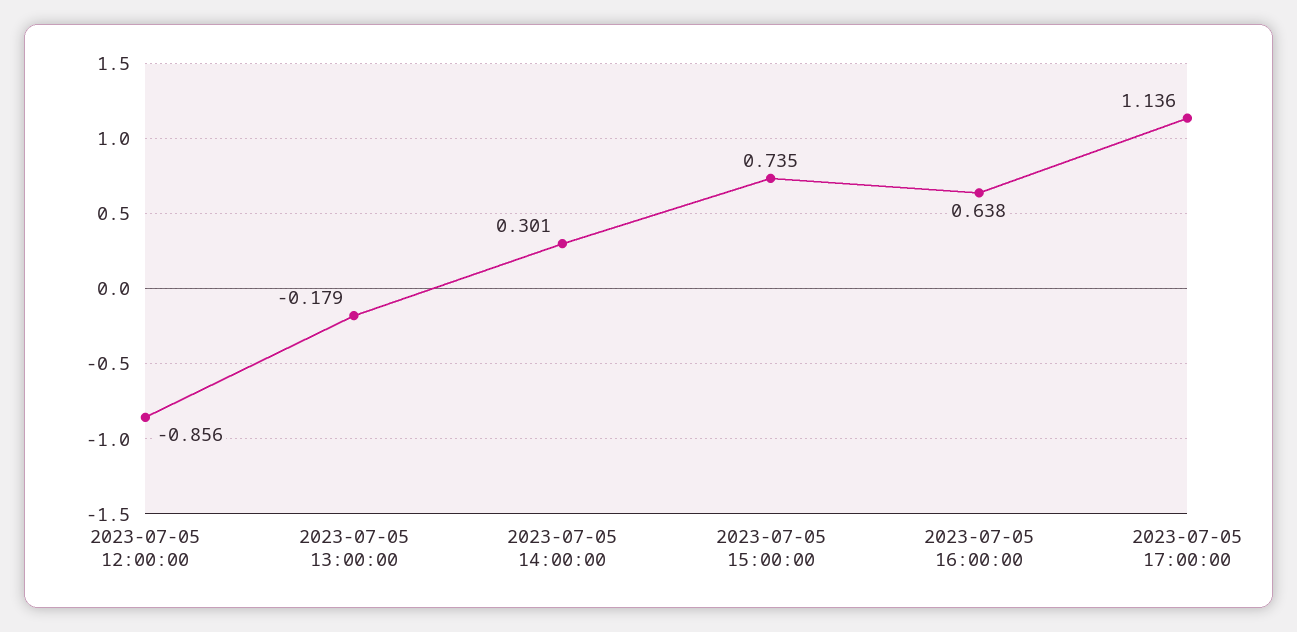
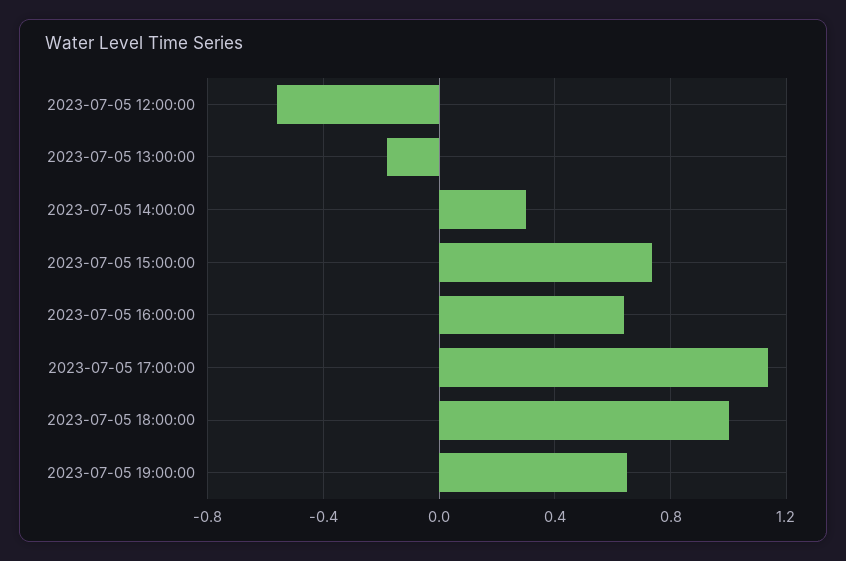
2023-07-05 12:00:00: -0.856 -> -0.55
2023-07-05 18:00:00: none -> 1
2023-07-05 19:00:00: none -> 0.65

